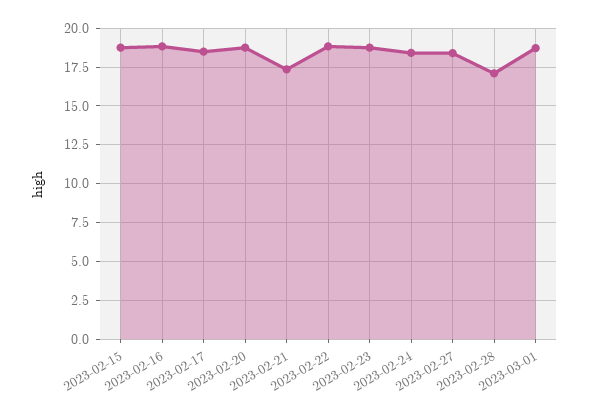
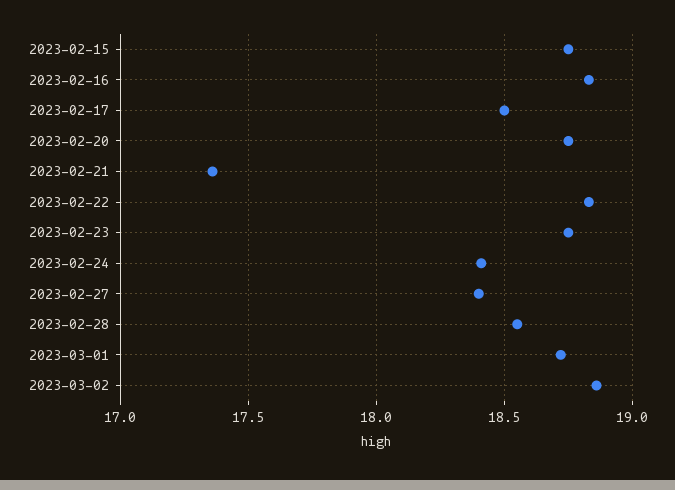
2023-02-28: 17 -> 18.55
2023-03-02: none -> 18.85

